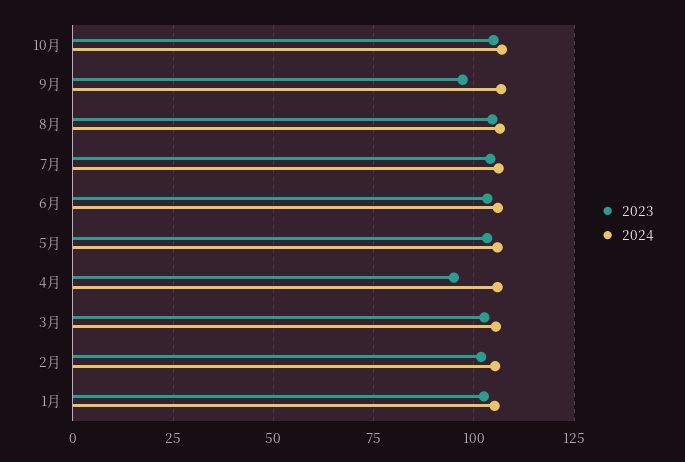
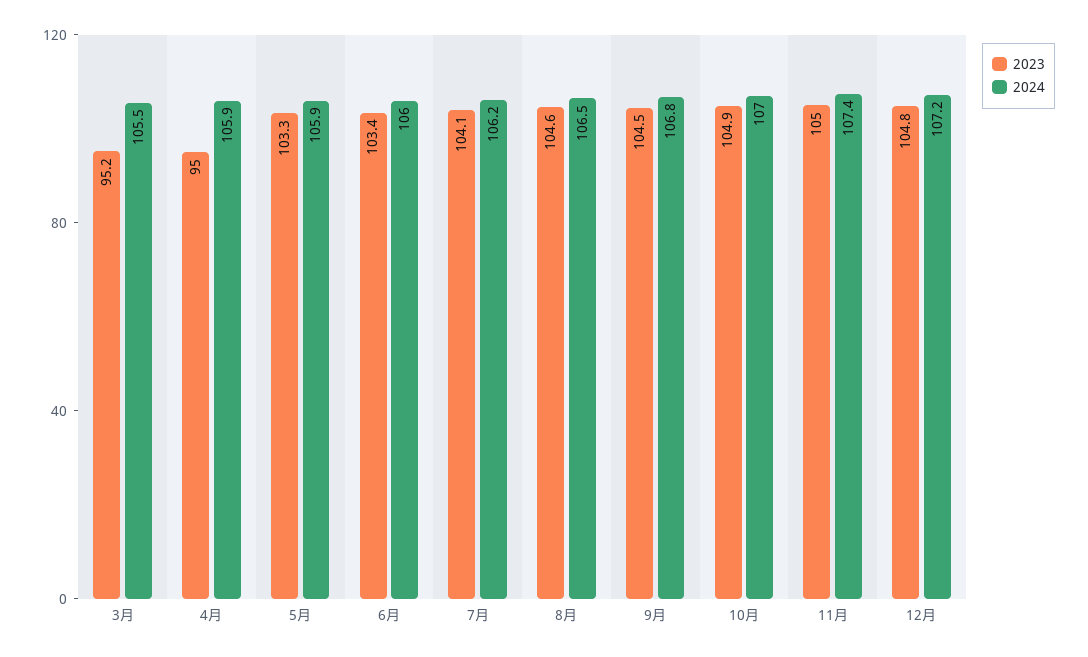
2023, 9月: 97.5 -> 104.5
2023, 3月: 102.5 -> 95.2
2023, 2月: 102.5 -> none
2024, 2月: 105 -> none
2023, 1月: 102.5 -> none
2024, 1月: 105 -> none
2023, 11月: none -> 105
2024, 11月: none -> 107.4
2023, 12月: none -> 104.8
2024, 12月: none -> 107.2

